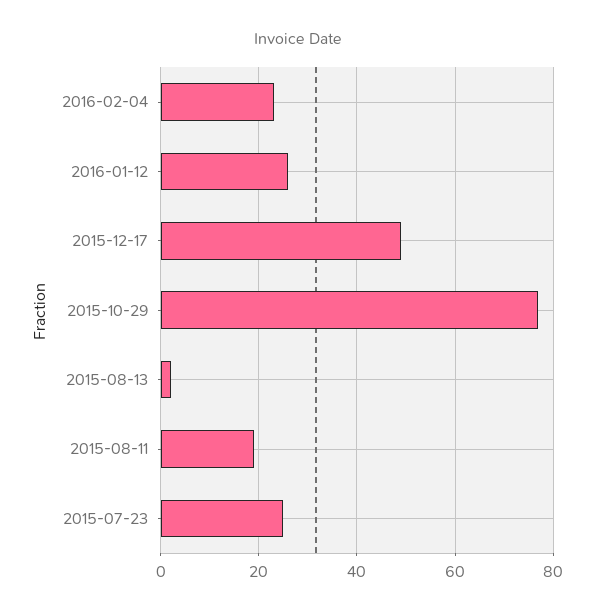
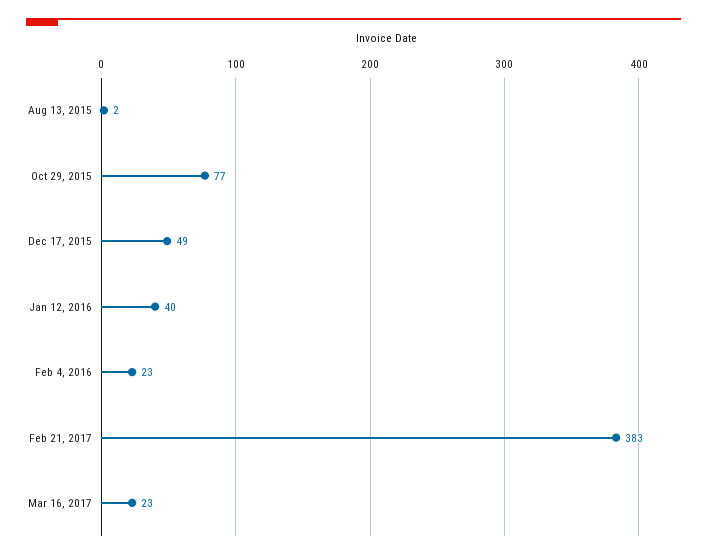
2016-01-12: 25 -> 40
2015-08-11: 20 -> none
2015-07-23: 25 -> none
Feb 21, 2017: none -> 383
Mar 16, 2017: none -> 23

